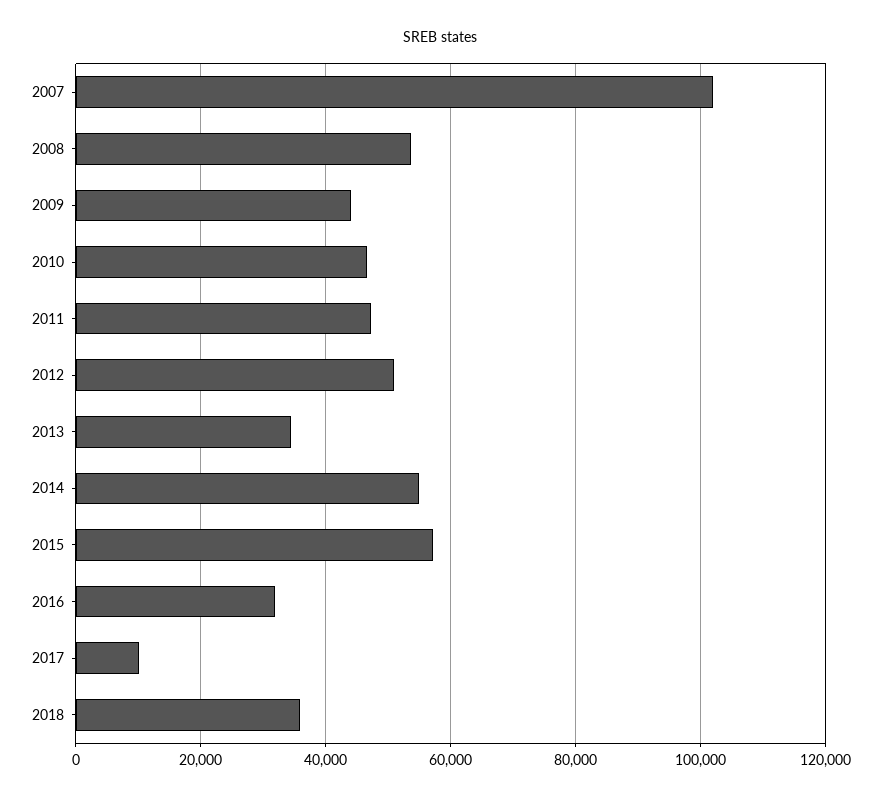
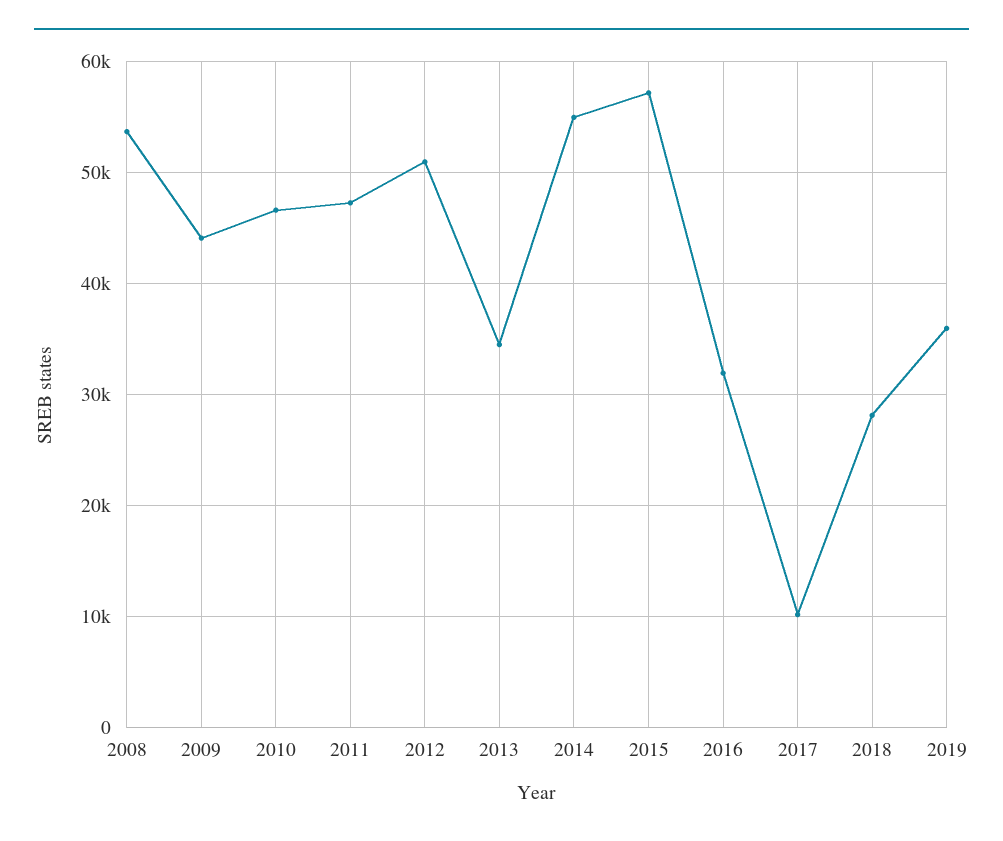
2007: 102000 -> none
2018: 36000 -> 28000
2019: none -> 36000

